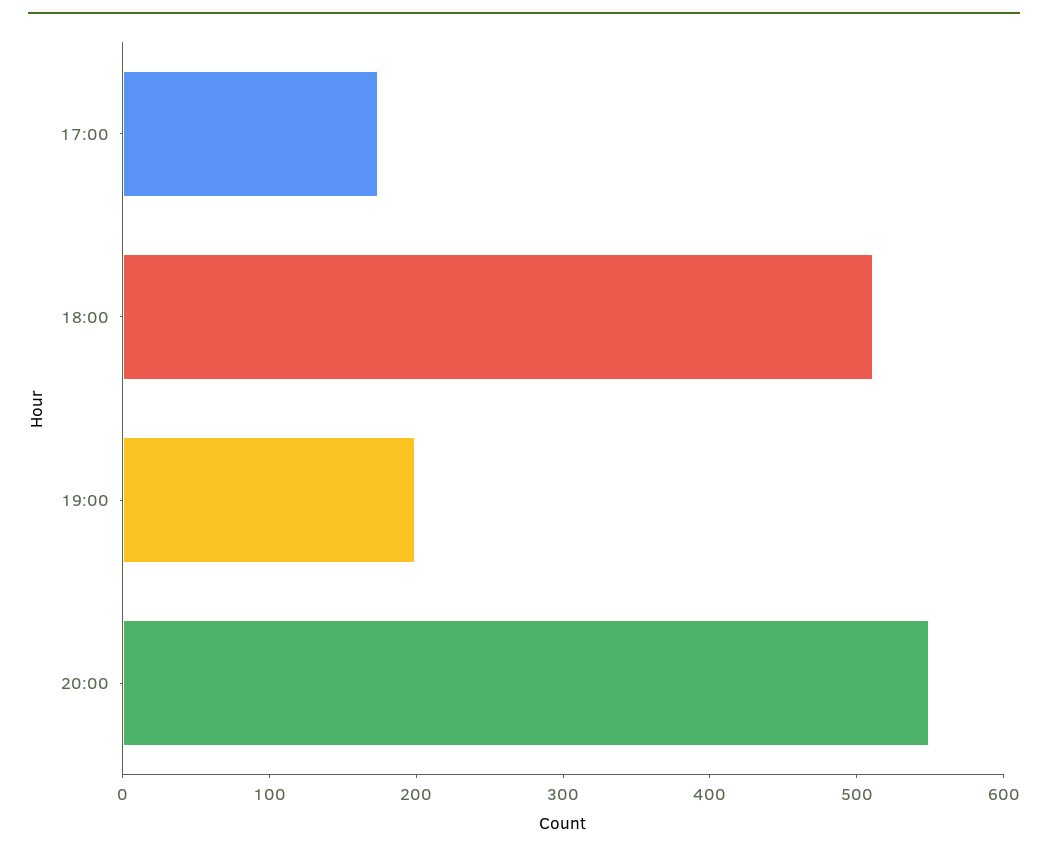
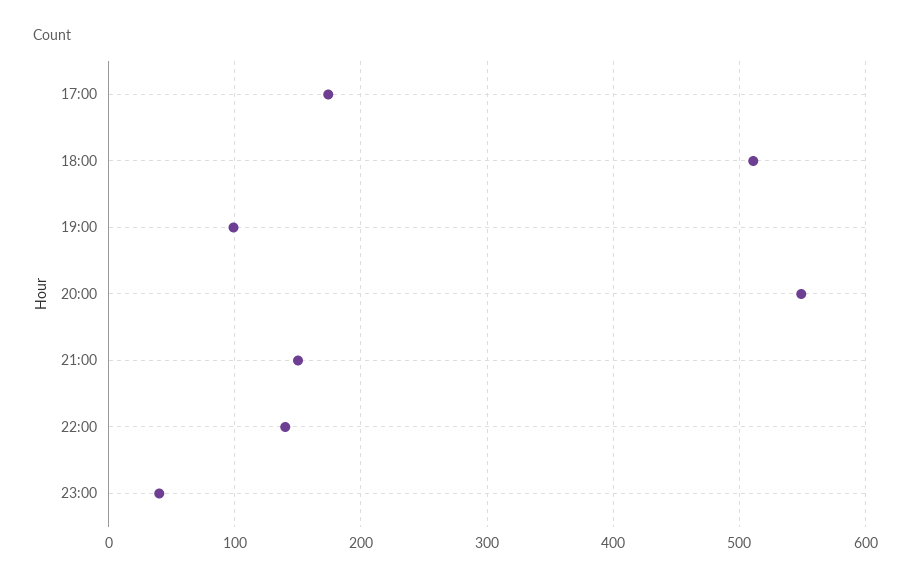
19:00: 200 -> 100
21:00: none -> 150
22:00: none -> 140
23:00: none -> 40

